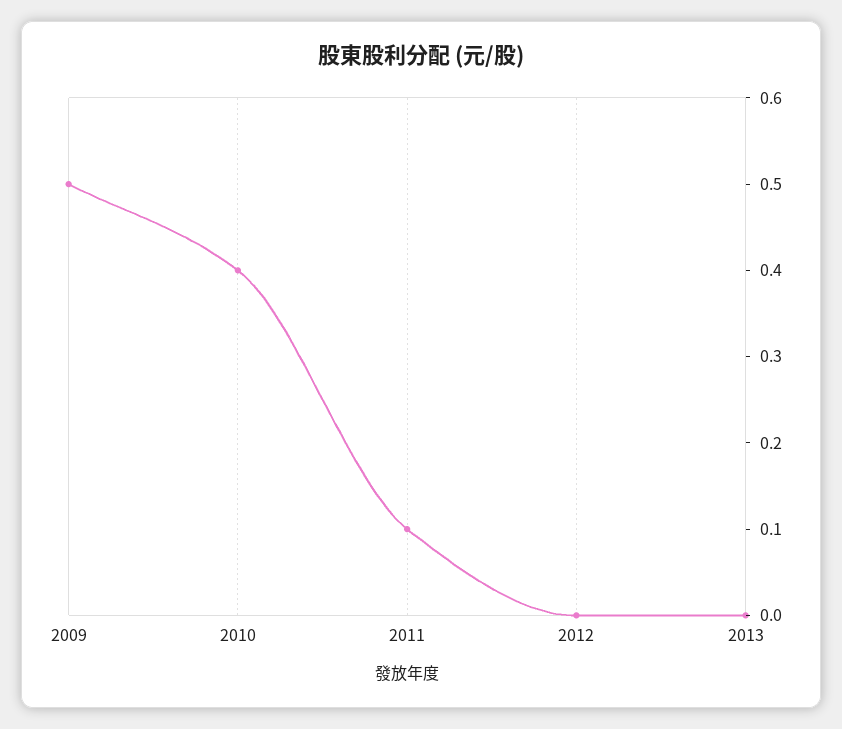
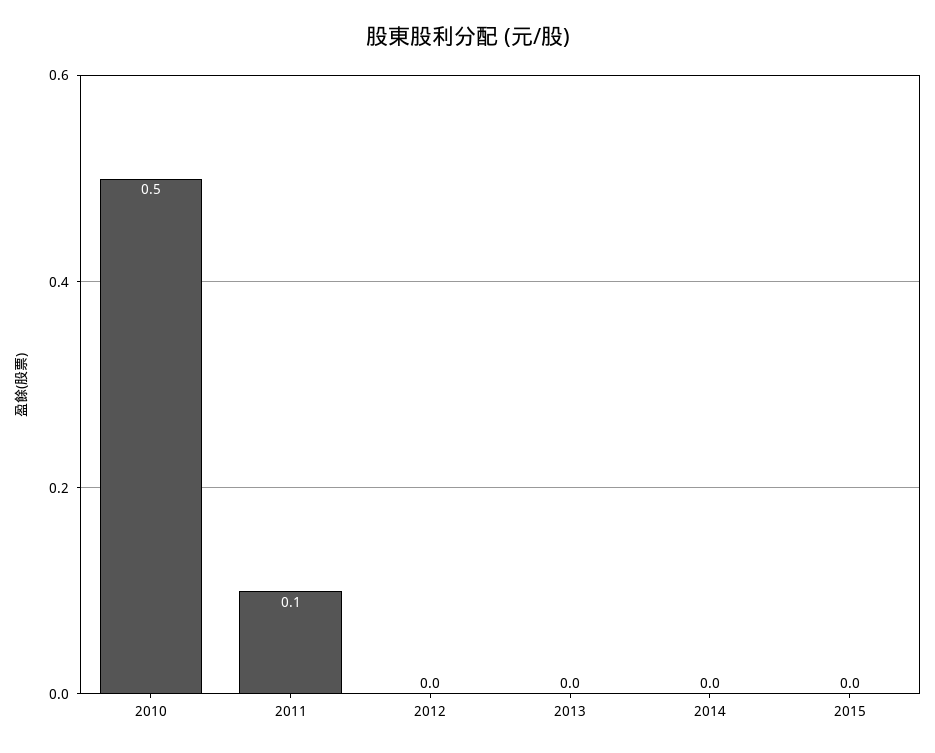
2009: 0.5 -> none
2010: 0.4 -> 0.5
2014: none -> 0
2015: none -> 0

